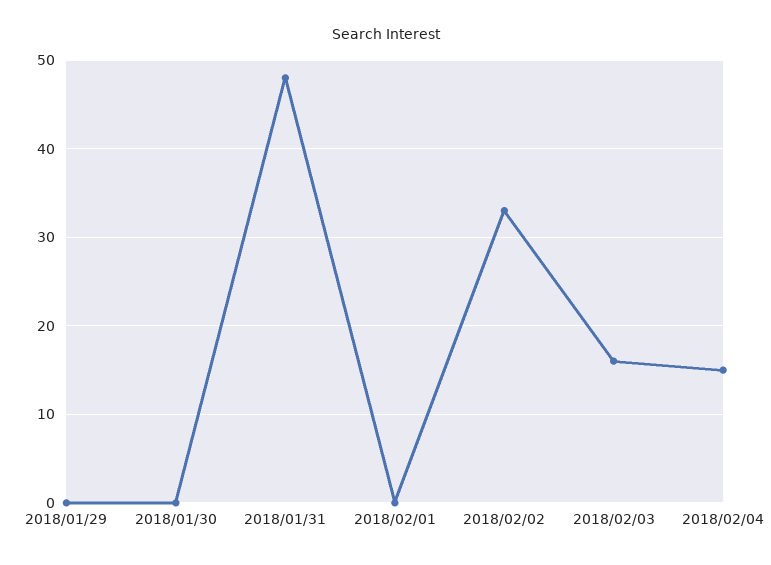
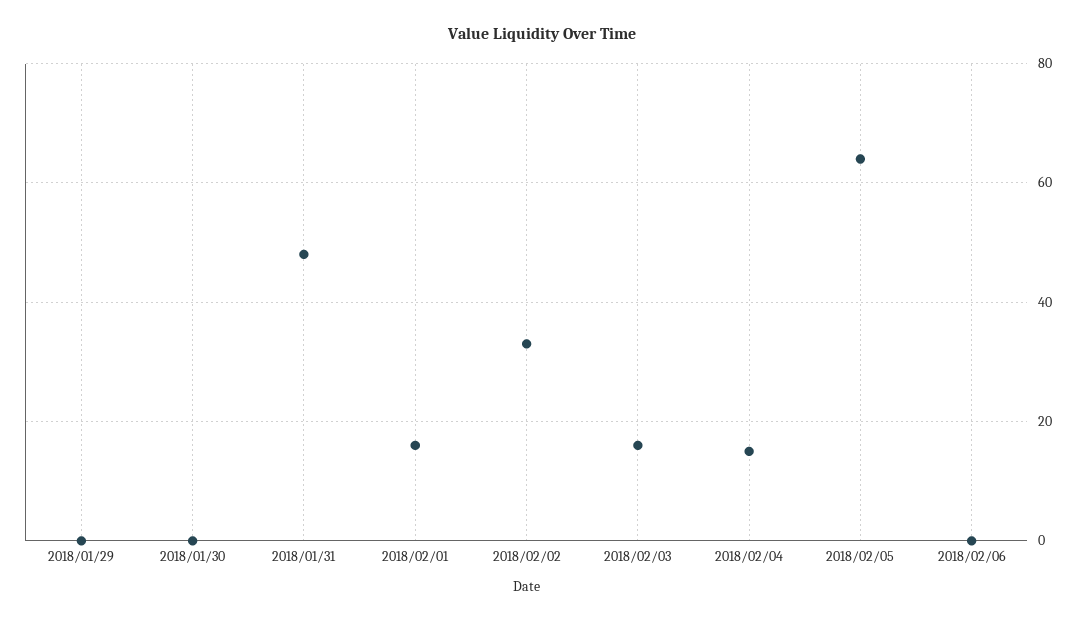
2018/02/01: 0 -> 15
2018/02/05: none -> 65
2018/02/06: none -> 0

